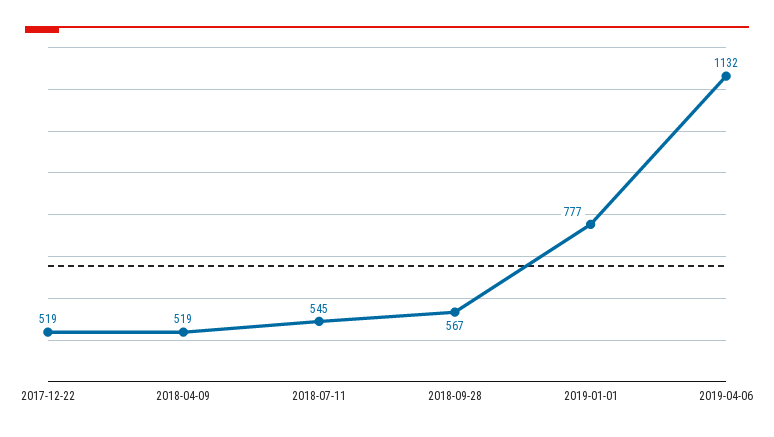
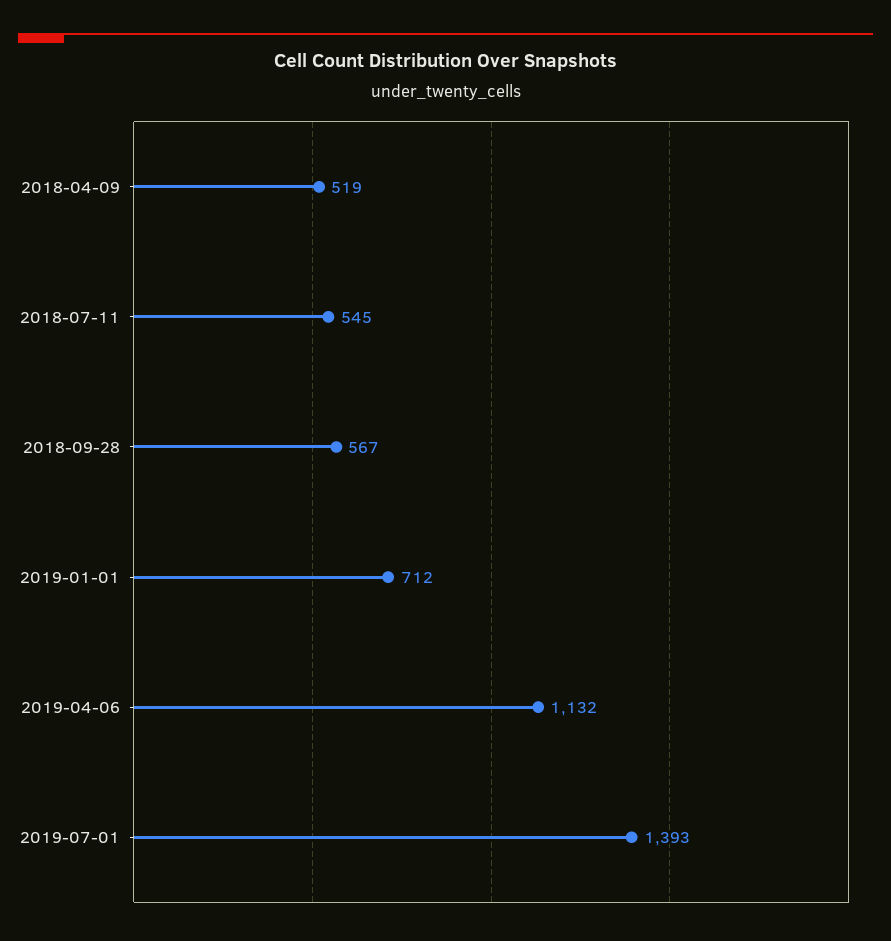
2017-12-22: 519 -> none
2019-01-01: 777 -> 712
2019-07-01: none -> 1393

